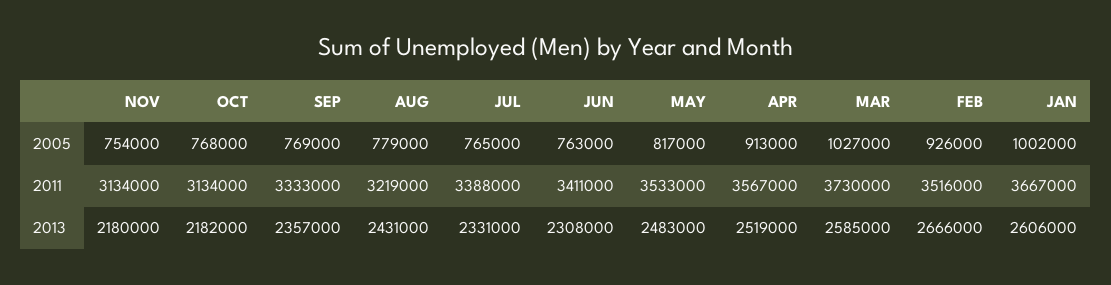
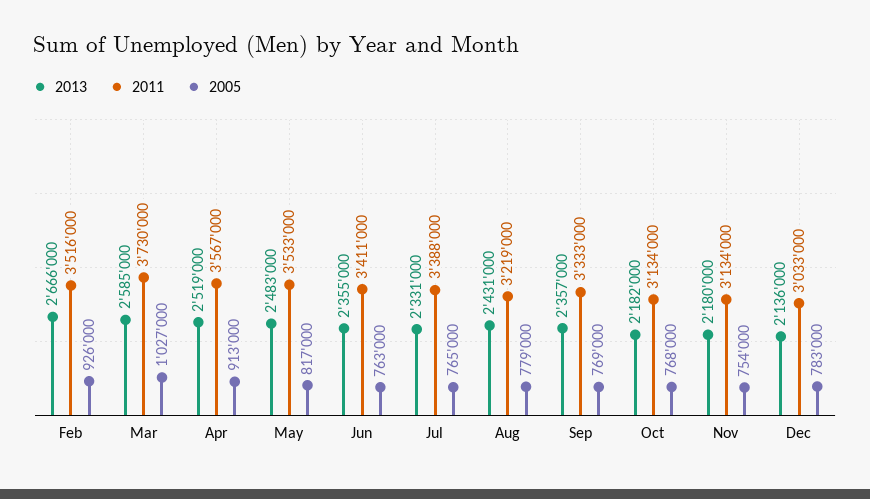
2005, JAN: 1002000 -> none
2011, JAN: 3667000 -> none
2013, JUN: 2308000 -> 2355000
2013, JAN: 2606000 -> none
2013, Dec: none -> 2136000
2011, Dec: none -> 3033000
2005, Dec: none -> 783000

